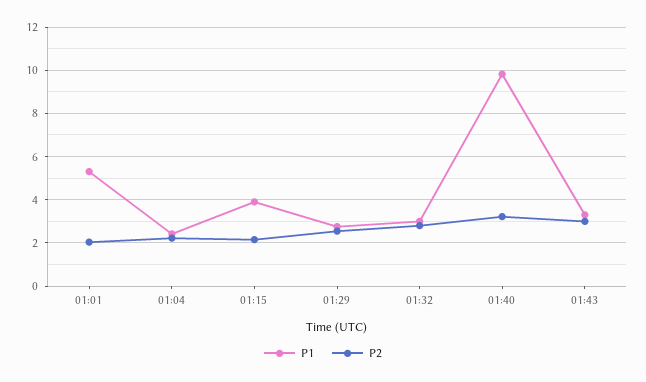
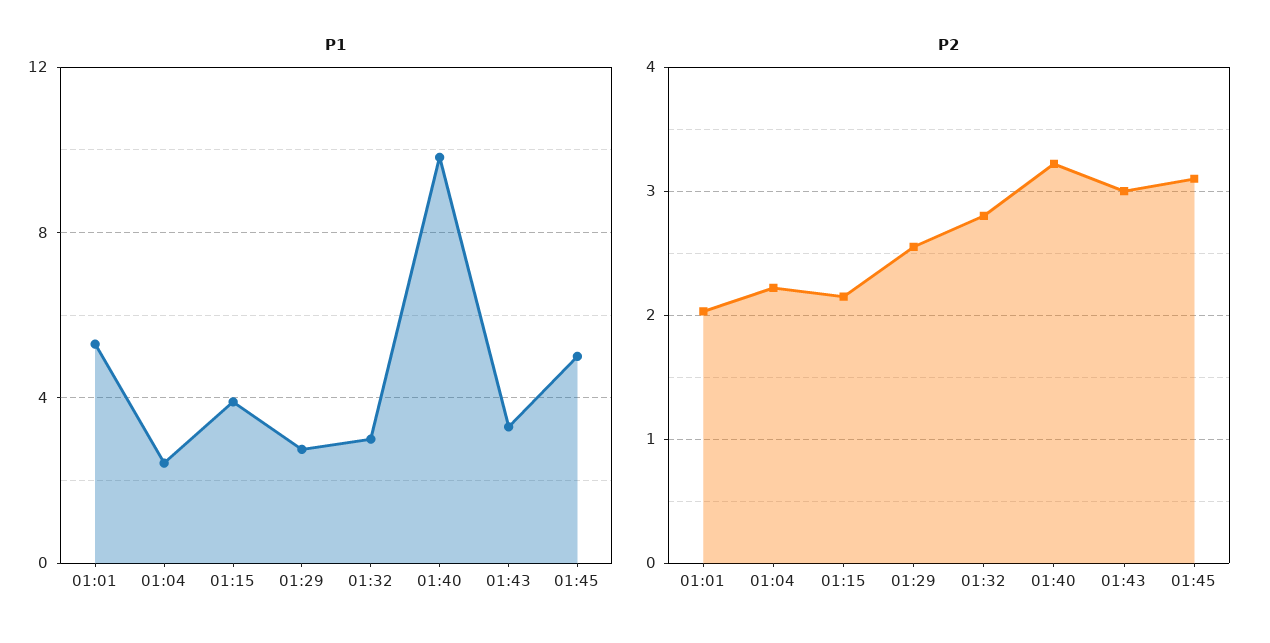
P1, 01:45: none -> 5
P2, 01:45: none -> 3.1

